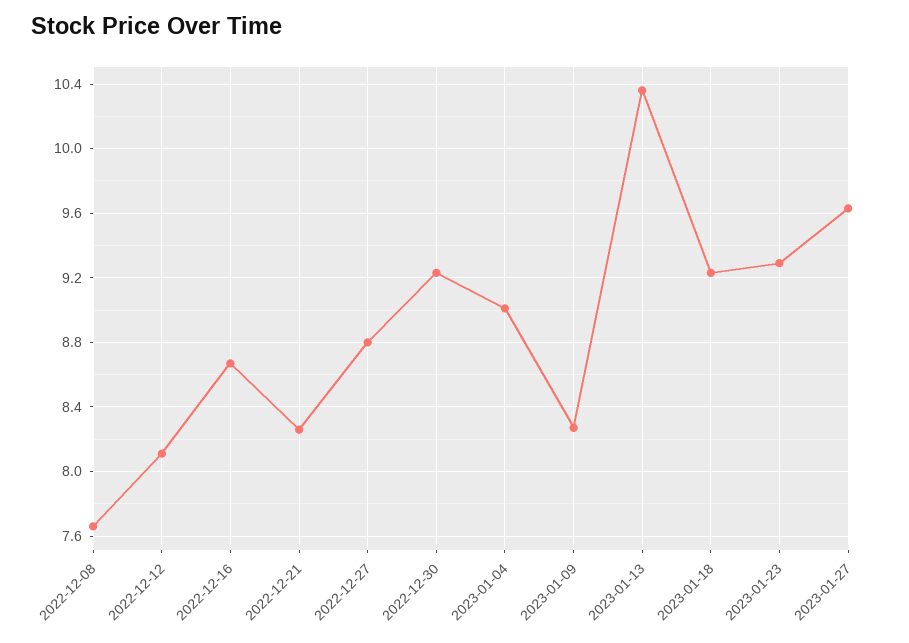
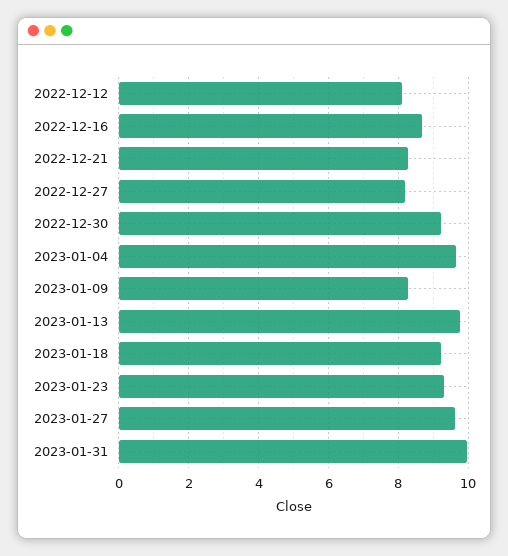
2022-12-08: 7.65 -> none
2022-12-27: 8.8 -> 8.2
2023-01-04: 9 -> 9.6
2023-01-13: 10.35 -> 9.8
2023-01-31: none -> 10

